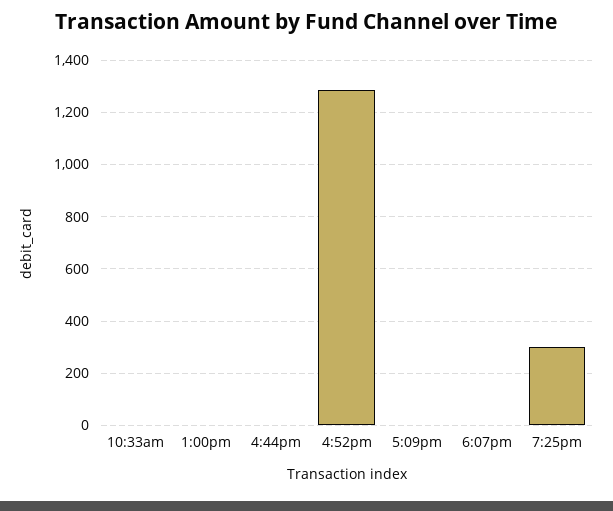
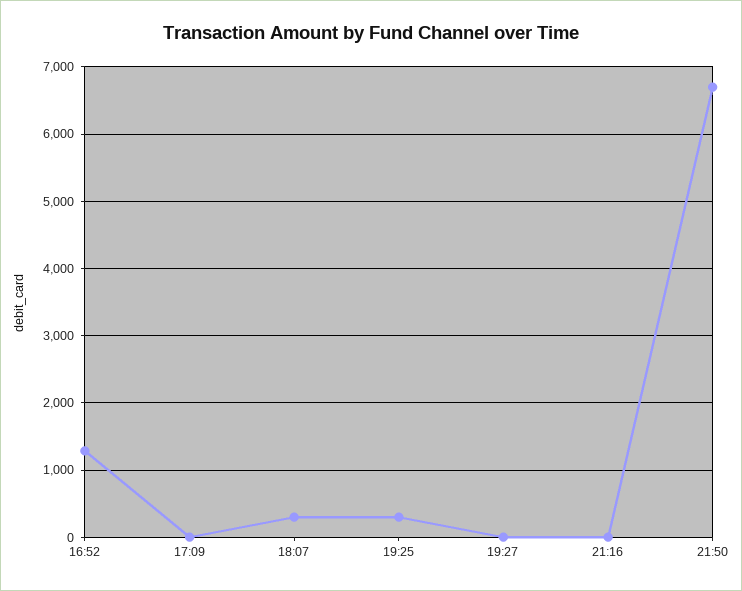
10:33am: 0 -> none
1:00pm: 0 -> none
4:44pm: 0 -> none
6:07pm: 0 -> 300
19:27: none -> 0
21:16: none -> 0
21:50: none -> 6700

